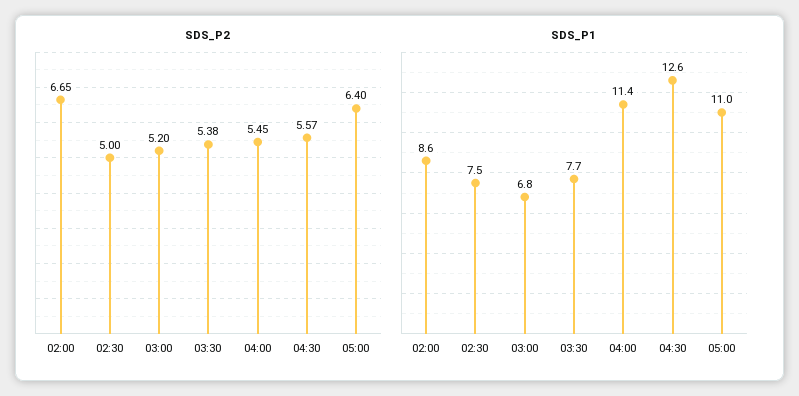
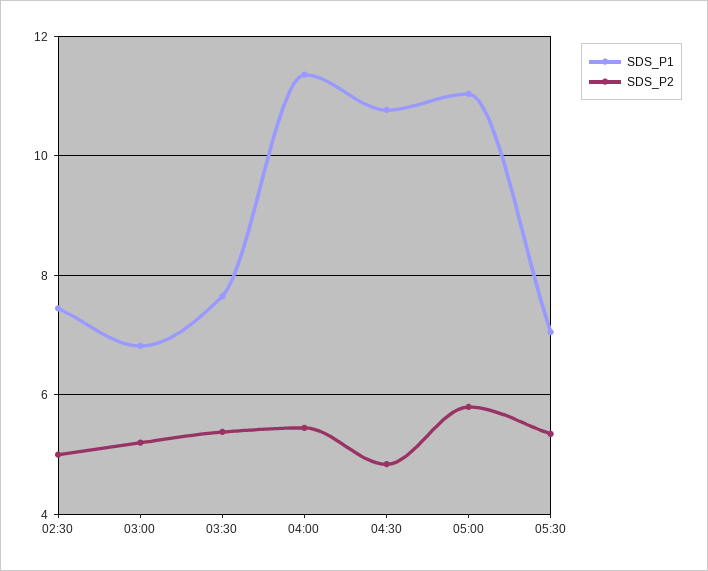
SDS_P2, 02:00: 6.65 -> none
SDS_P2, 04:30: 5.57 -> 4.8
SDS_P2, 05:00: 6.4 -> 5.8
SDS_P1, 02:00: 8.6 -> none
SDS_P1, 04:30: 12.6 -> 10.8
SDS_P1, 05:30: none -> 7
SDS_P2, 05:30: none -> 5.4

